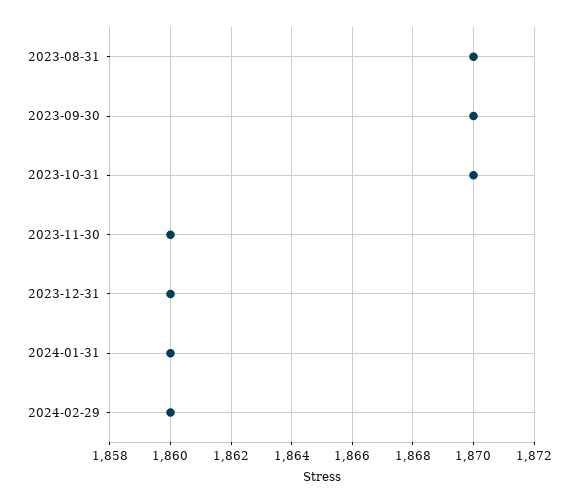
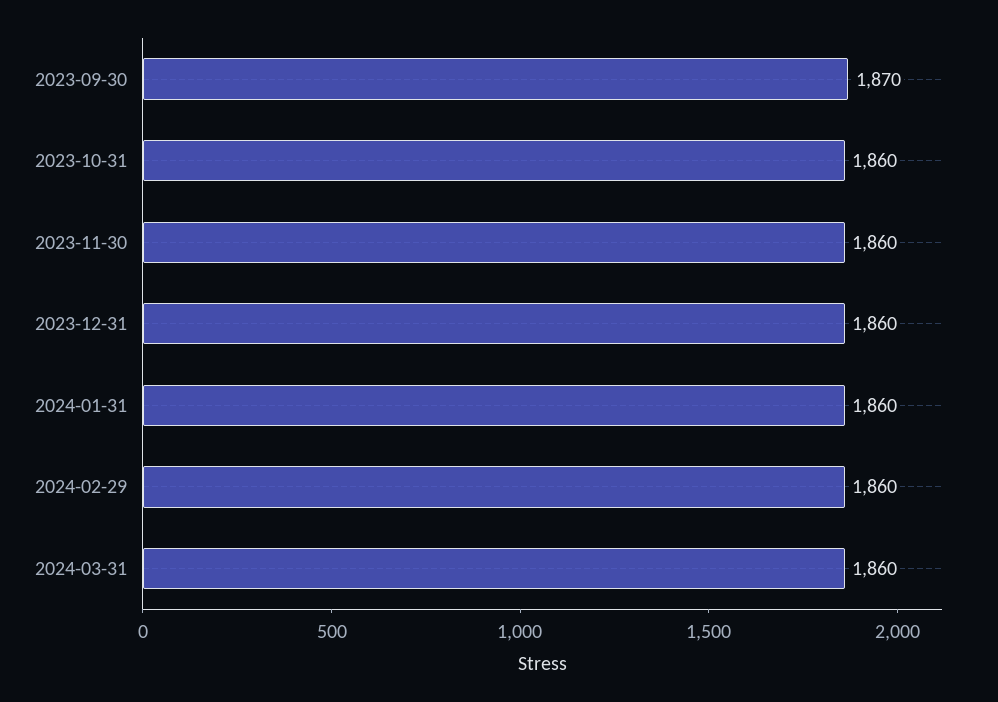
2023-08-31: 1870 -> none
2023-10-31: 1870 -> 1860
2024-03-31: none -> 1860

